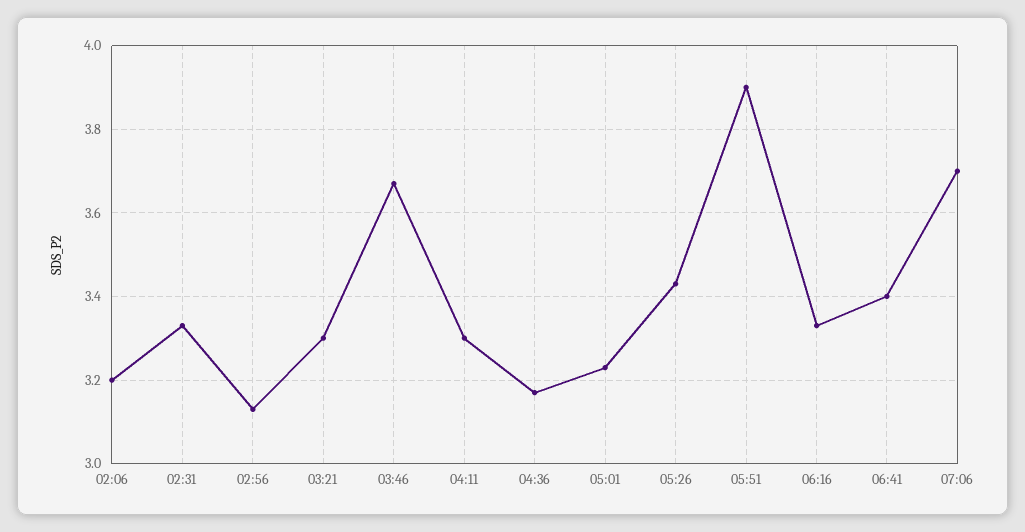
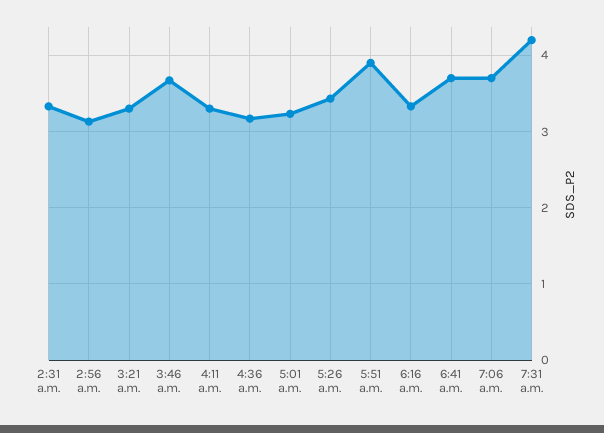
02:06: 3.2 -> none
06:41: 3.4 -> 3.7
7:31 a.m.: none -> 4.2

